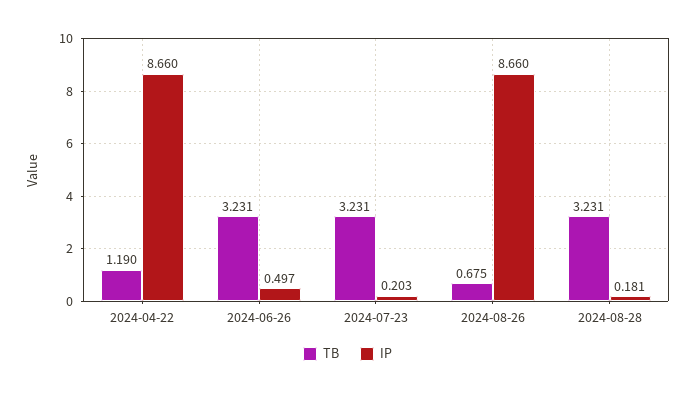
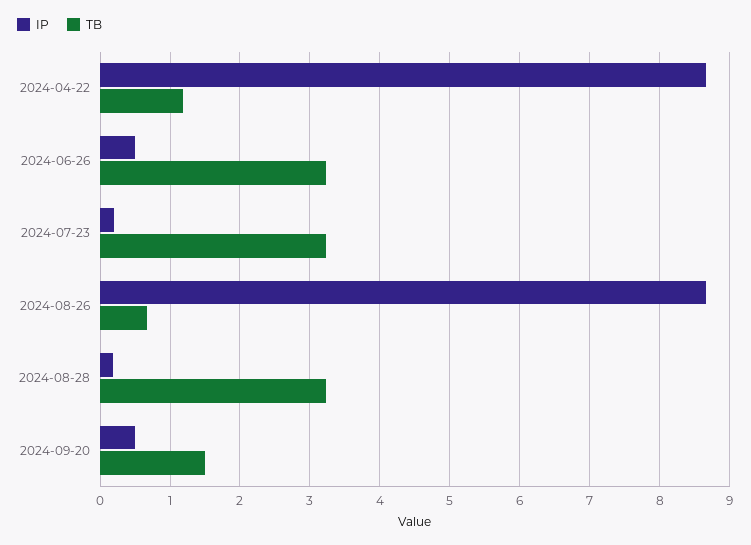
IP, 2024-09-20: none -> 0.5
TB, 2024-09-20: none -> 1.5

